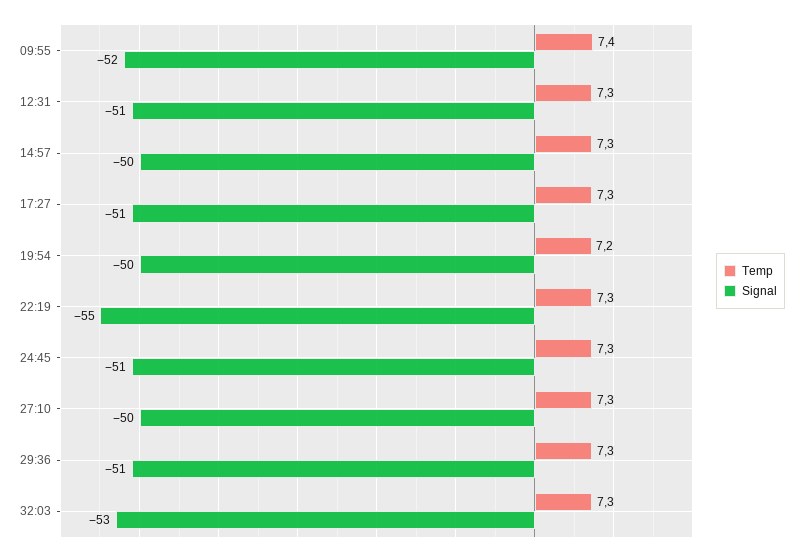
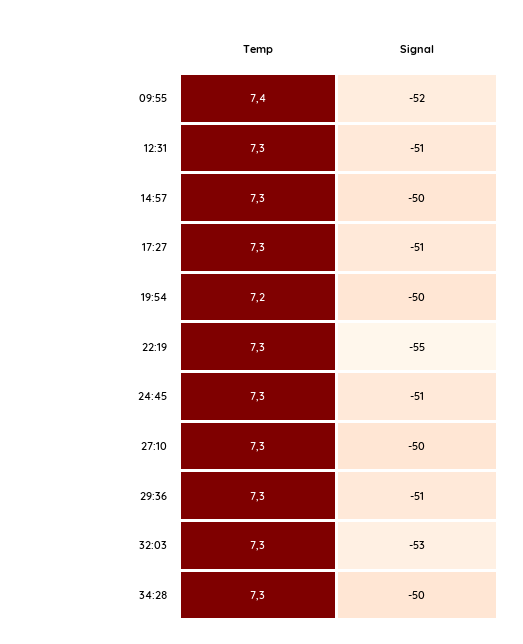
Temp, 34:28: none -> 7.3
Signal, 34:28: none -> -50

